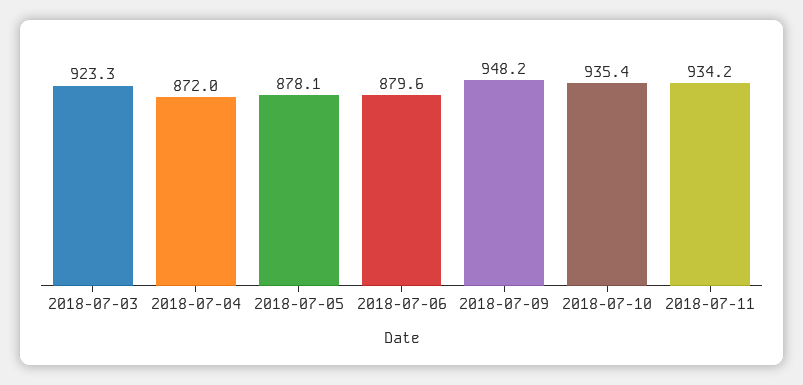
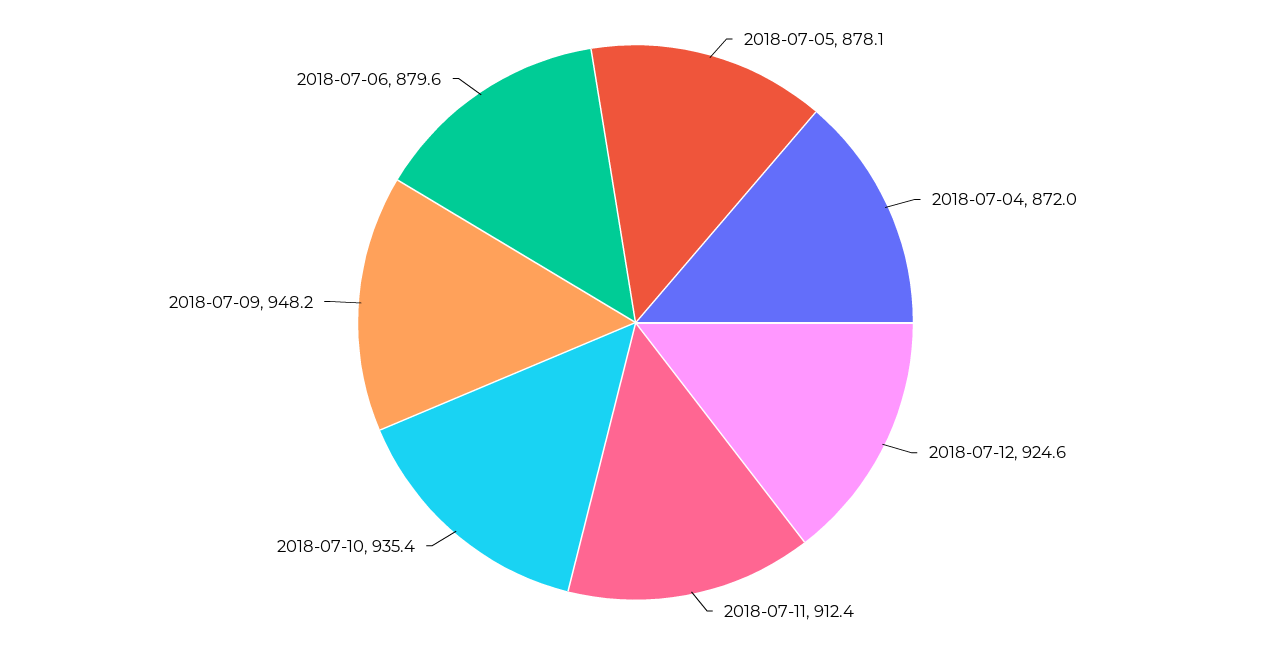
2018-07-03: 923.3 -> none
2018-07-11: 934.2 -> 912.4
2018-07-12: none -> 924.6

